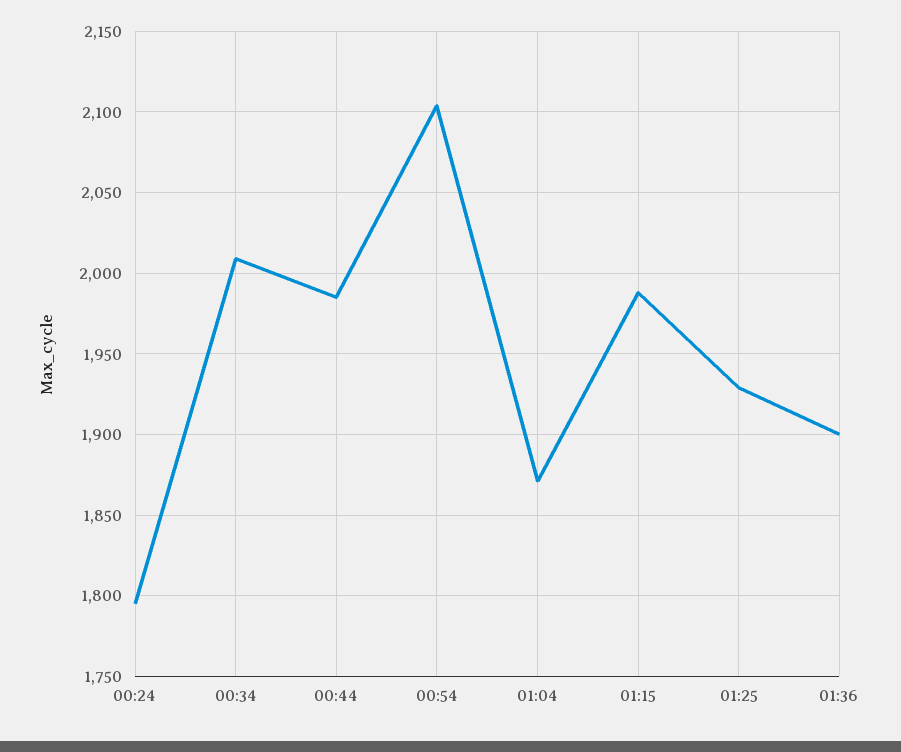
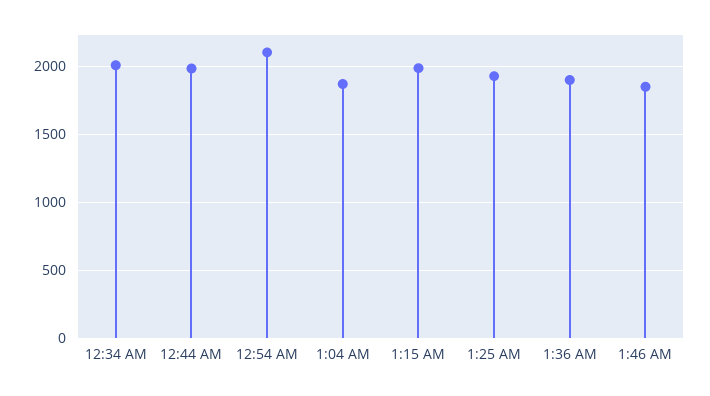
00:24: 1795 -> none
1:46 AM: none -> 1850

